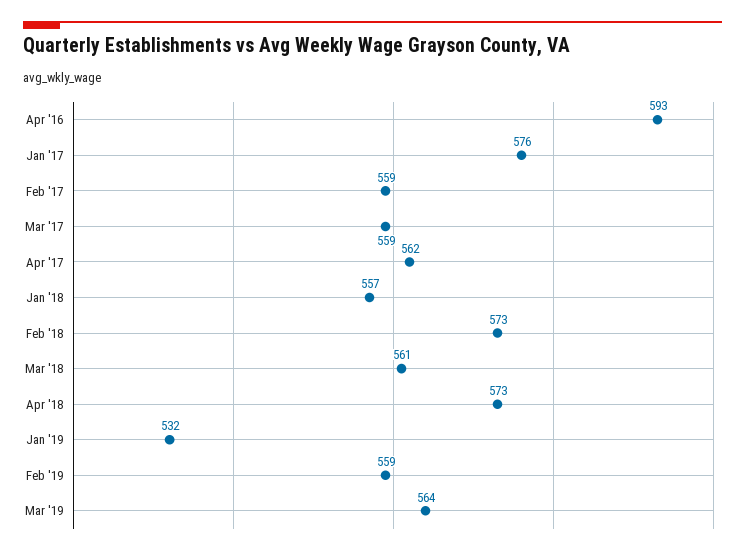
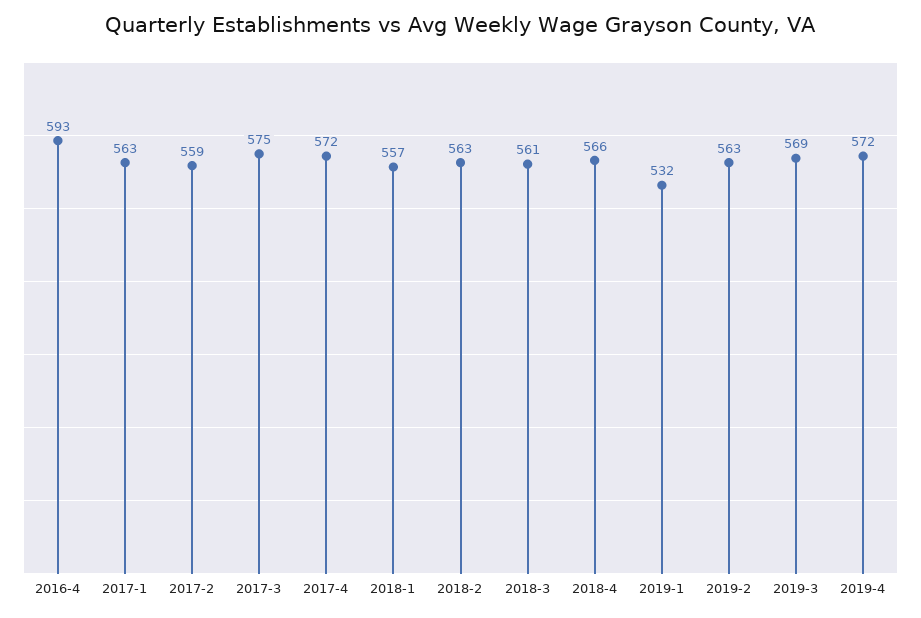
Jan '17: 576 -> 563
Mar '17: 559 -> 575
Apr '17: 562 -> 572
Feb '18: 573 -> 563
Apr '18: 573 -> 566
Feb '19: 559 -> 563
Mar '19: 564 -> 569
2019-4: none -> 572

